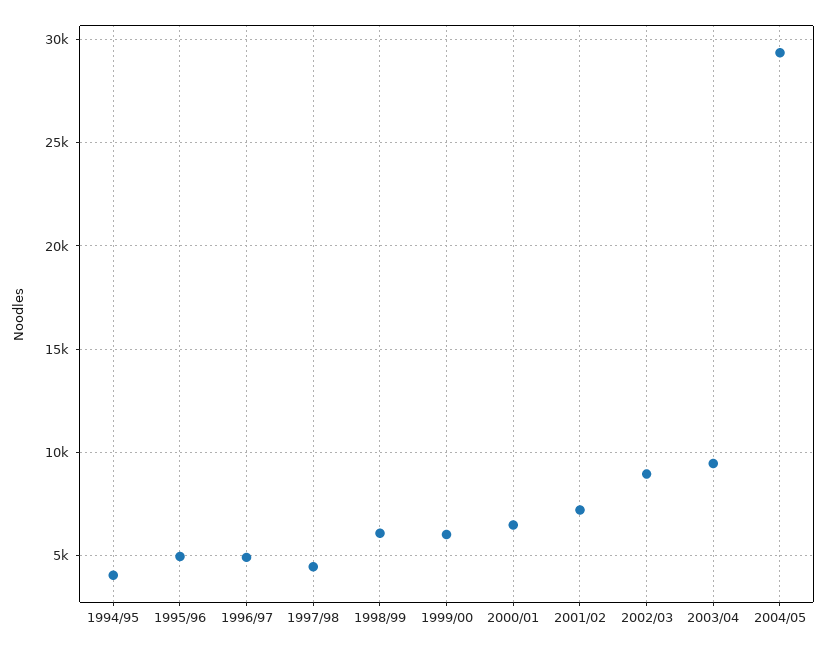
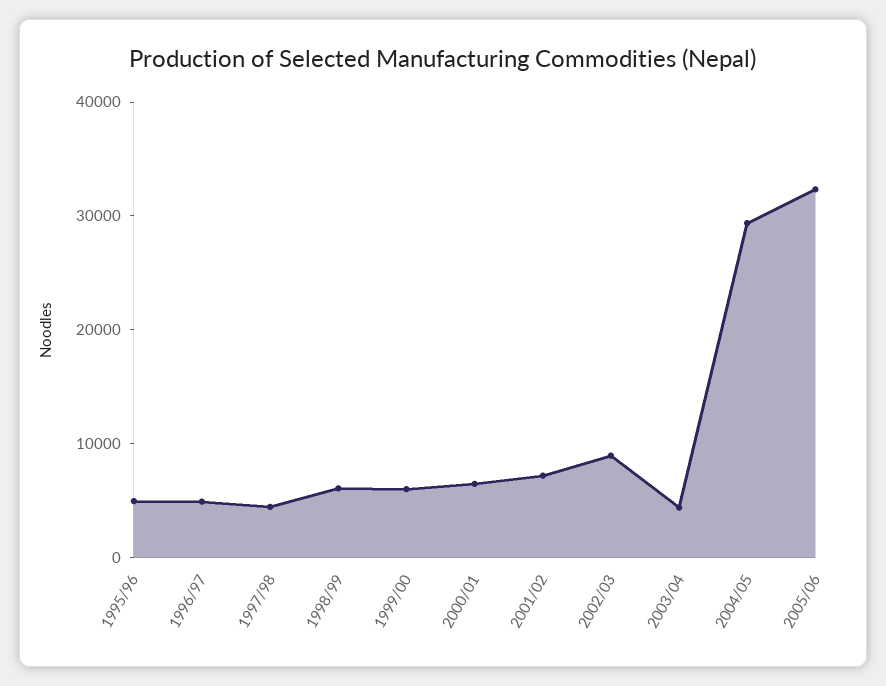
1994/95: 4000 -> none
2003/04: 9500 -> 4000
2005/06: none -> 32000

